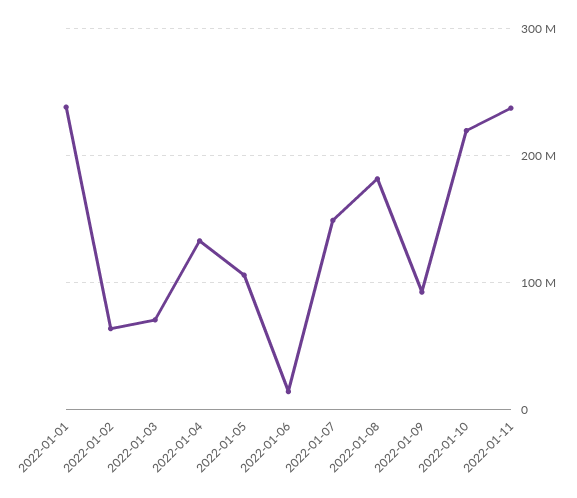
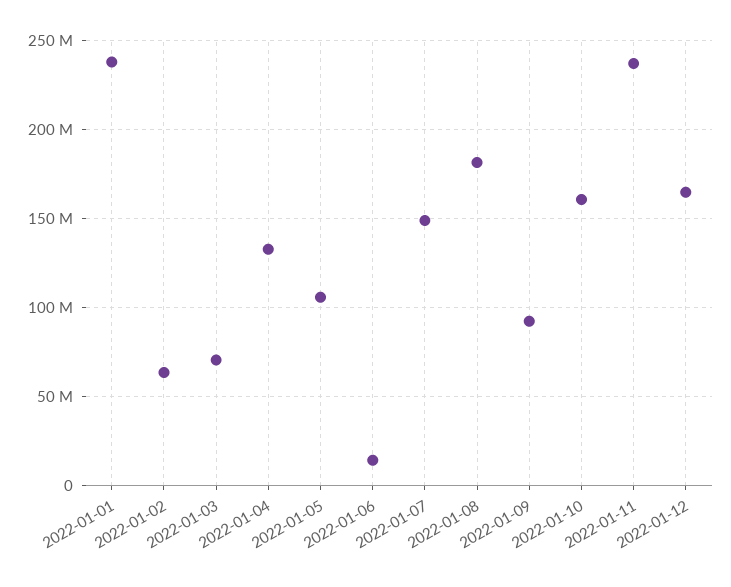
2022-01-10: 220000000 -> 160000000
2022-01-12: none -> 165000000

